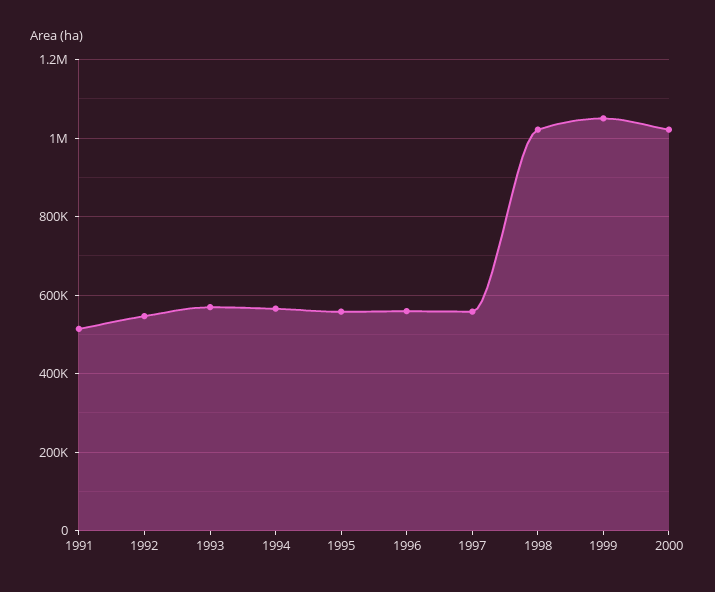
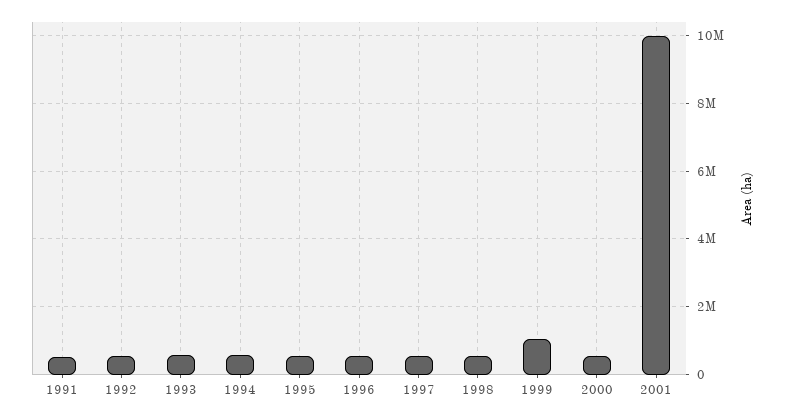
1998: 1020000 -> 600000
2000: 1020000 -> 600000
2001: none -> 10000000

